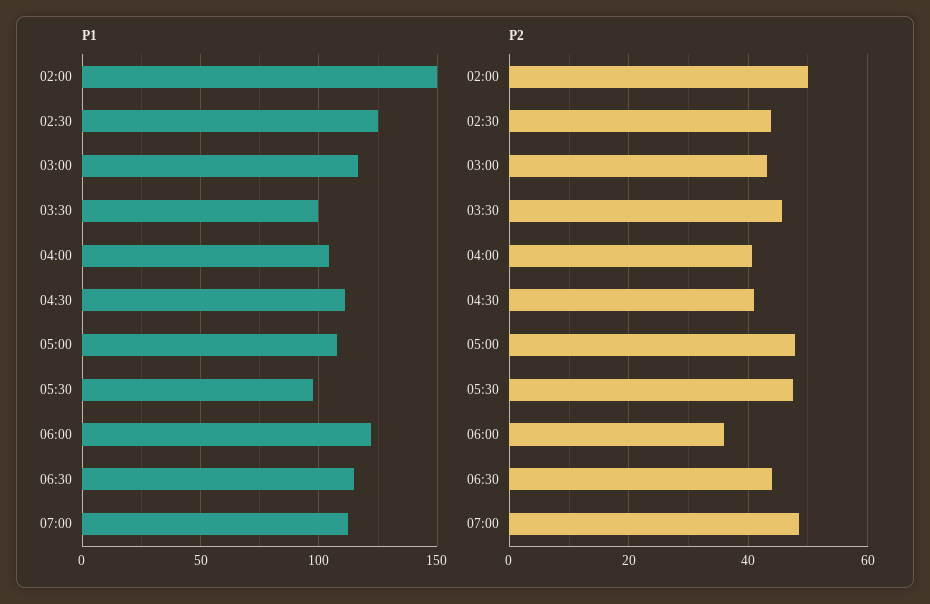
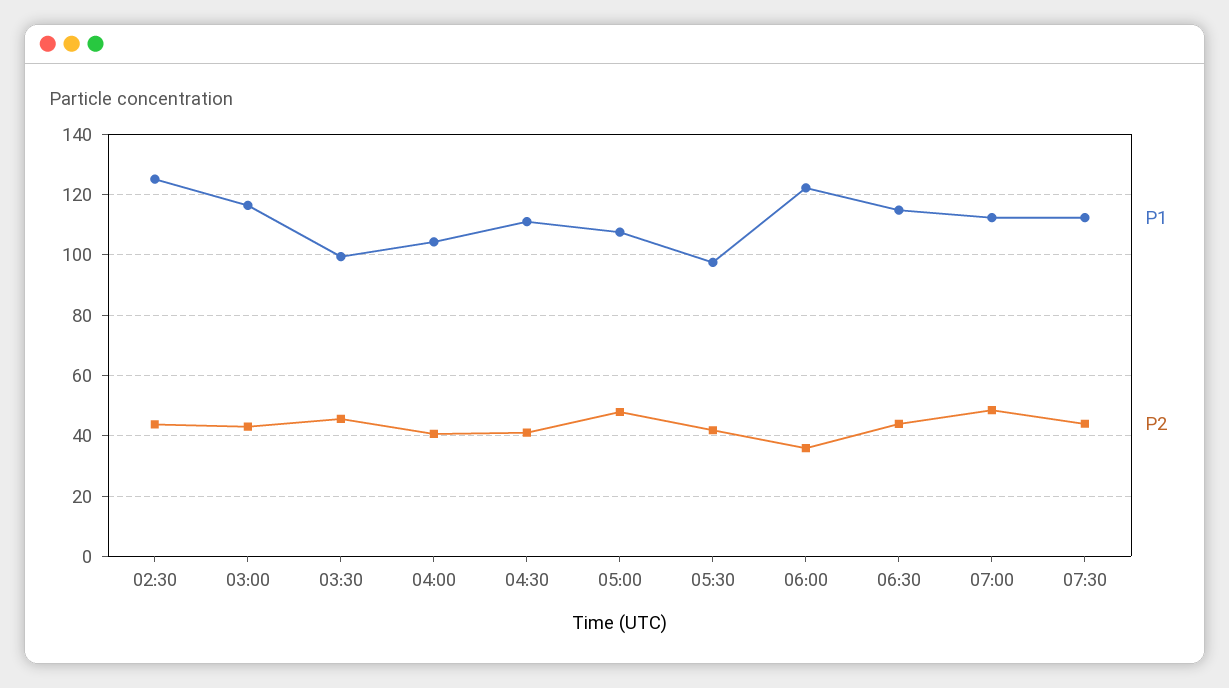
P1, 02:00: 150 -> none
P2, 02:00: 50 -> none
P2, 05:30: 48 -> 42
P1, 07:30: none -> 112
P2, 07:30: none -> 44

